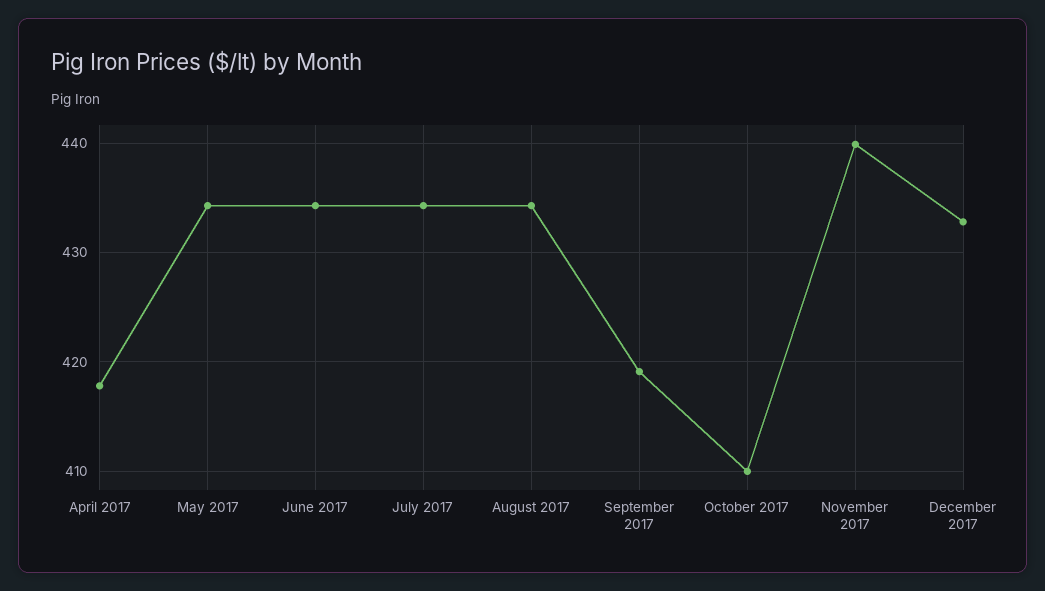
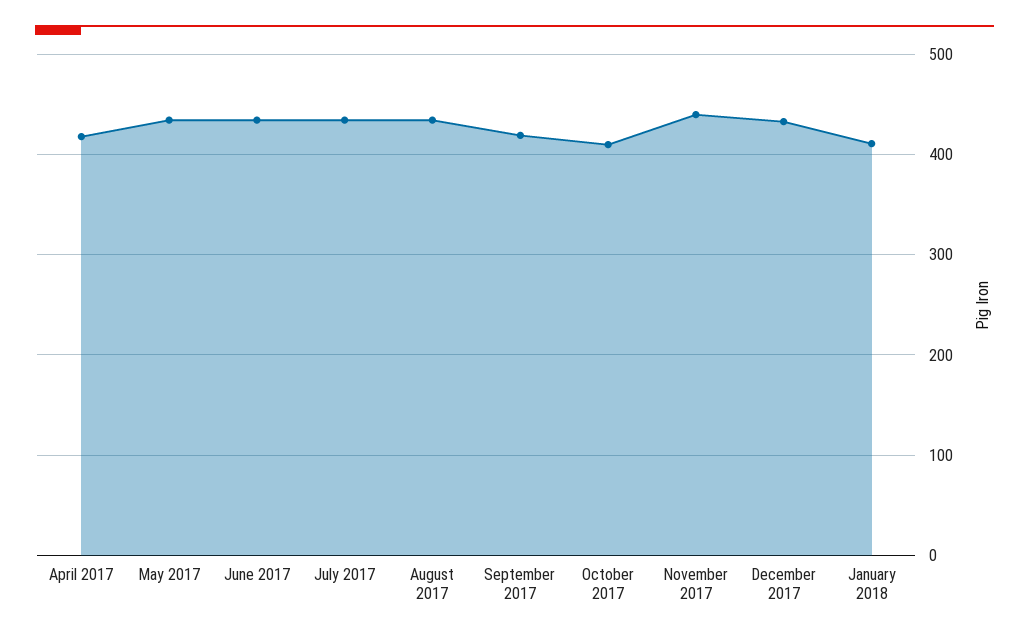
January 2018: none -> 410

